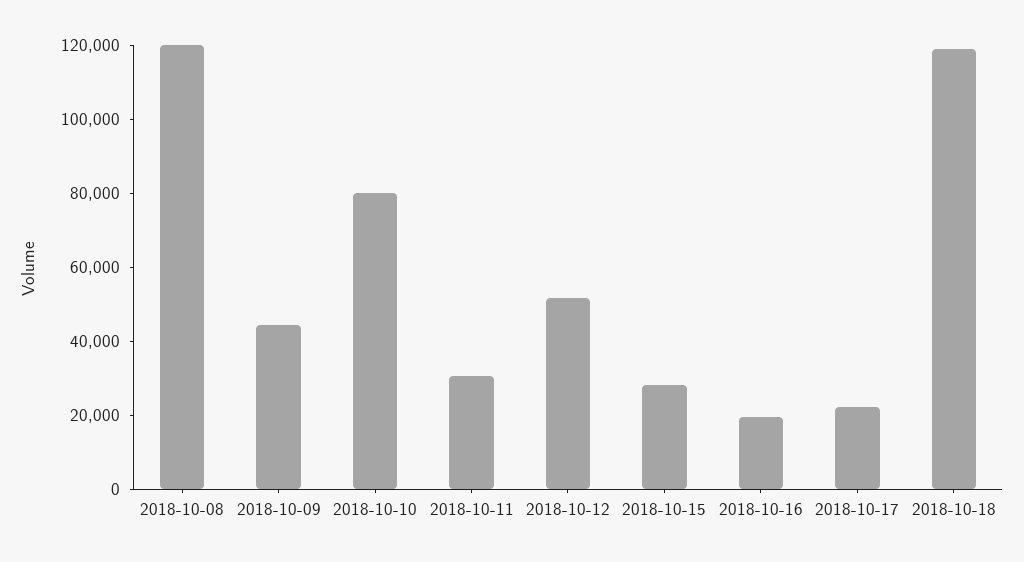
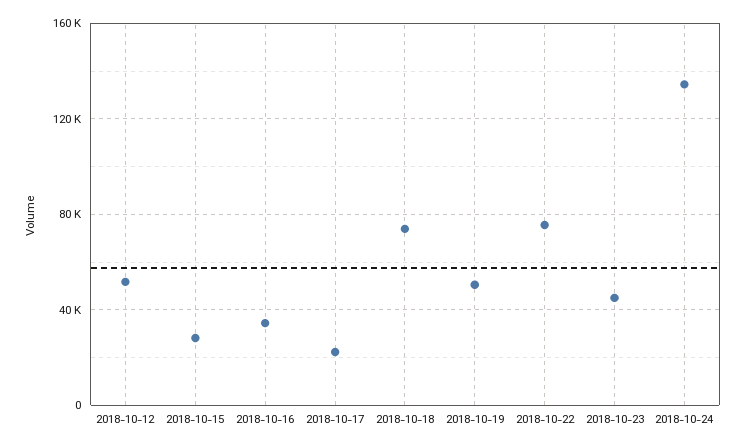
2018-10-08: 120000 -> none
2018-10-09: 45000 -> none
2018-10-10: 80000 -> none
2018-10-11: 30000 -> none
2018-10-16: 20000 -> 35000
2018-10-18: 120000 -> 75000
2018-10-19: none -> 50000
2018-10-22: none -> 75000
2018-10-23: none -> 45000
2018-10-24: none -> 135000

